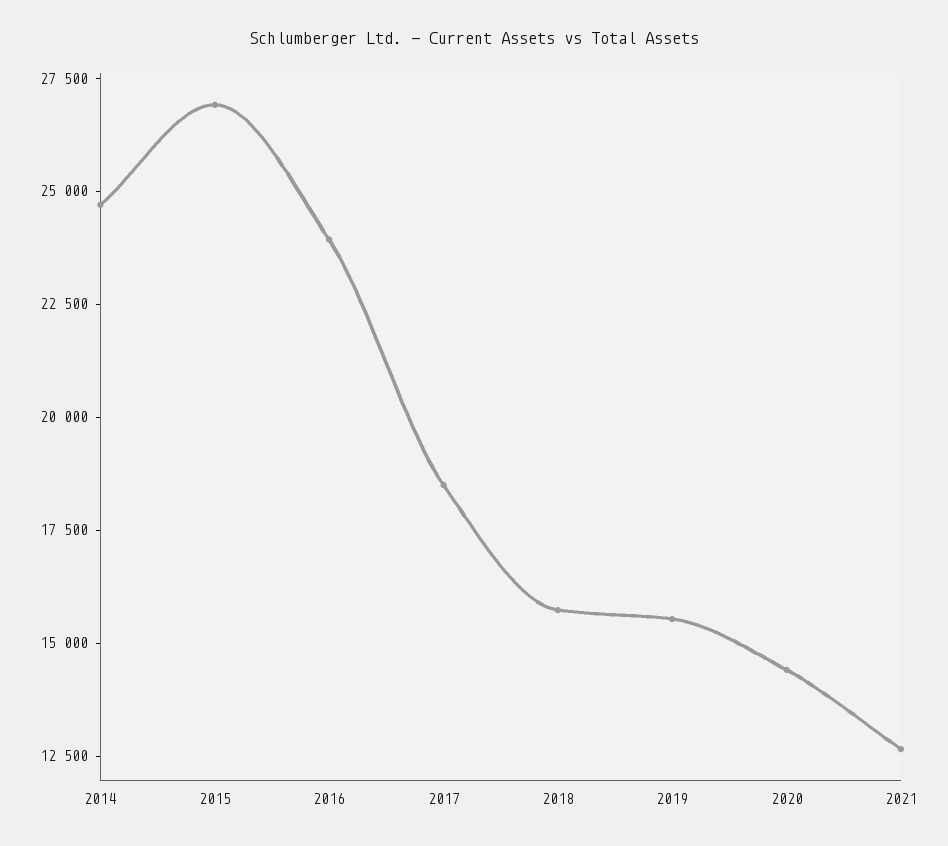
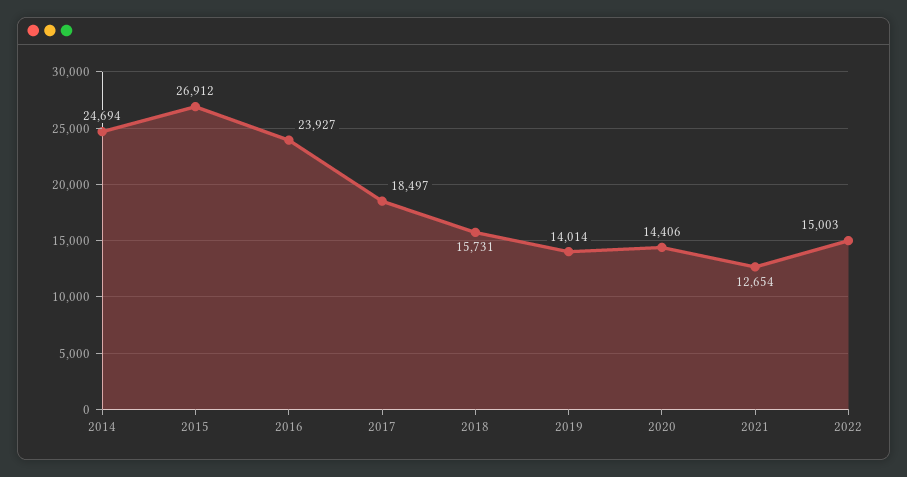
2019: 15500 -> 14014
2022: none -> 15003

